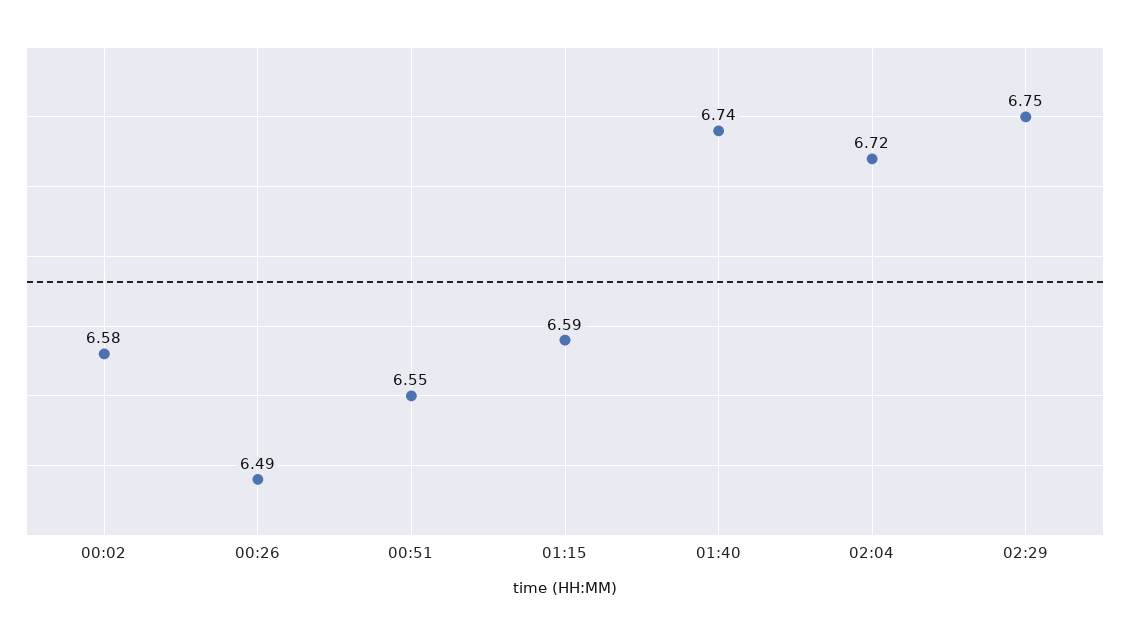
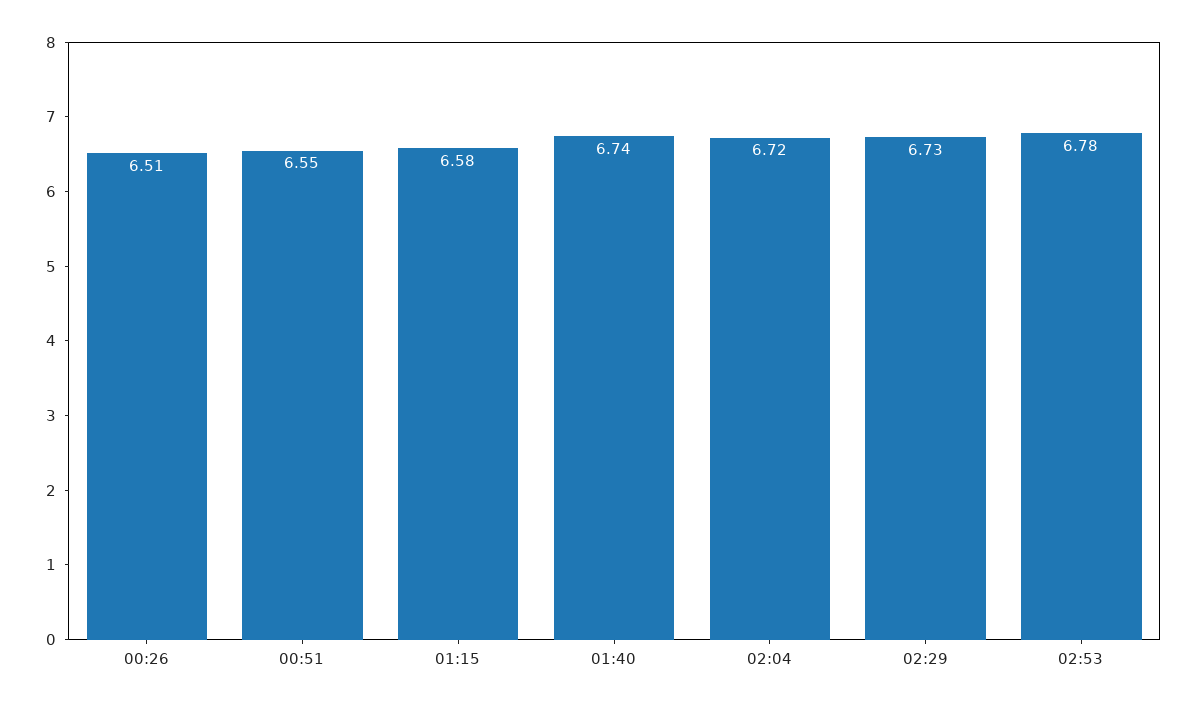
00:02: 6.58 -> none
00:26: 6.49 -> 6.51
01:15: 6.59 -> 6.58
02:29: 6.75 -> 6.73
02:53: none -> 6.78

